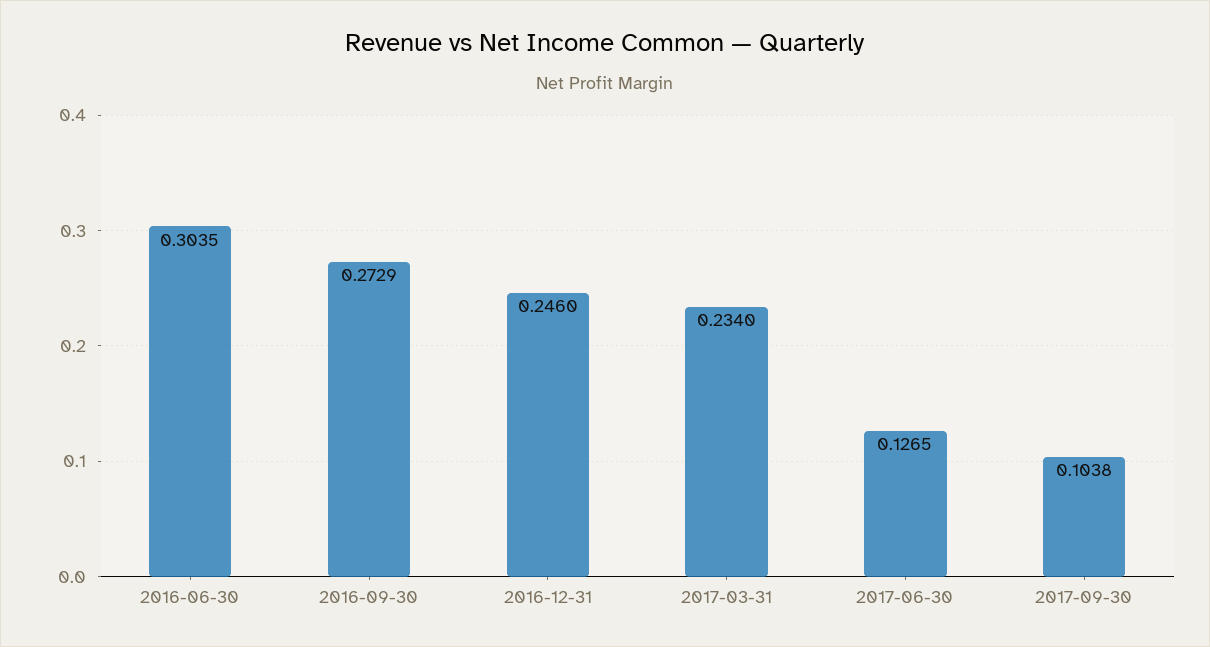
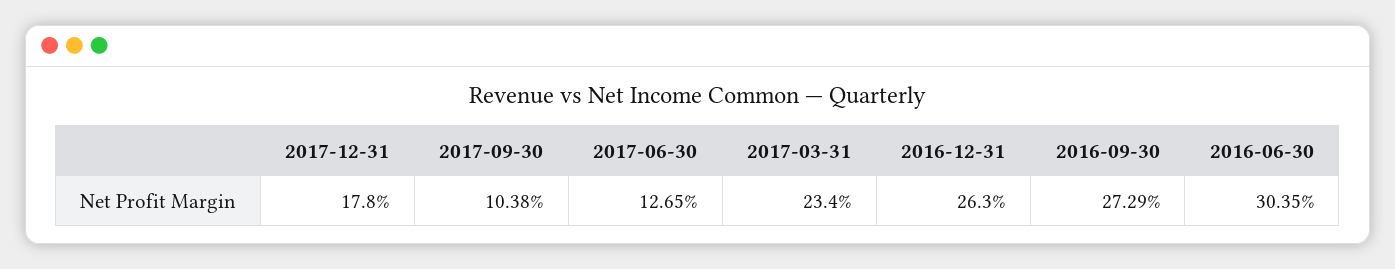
2016-12-31: 0.246 -> 0.263
2017-12-31: none -> 0.178

